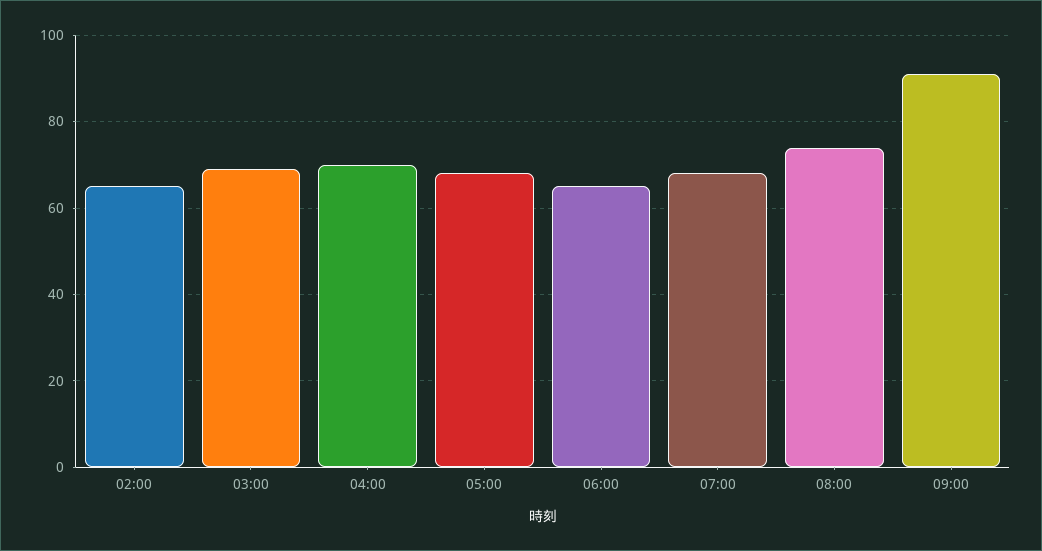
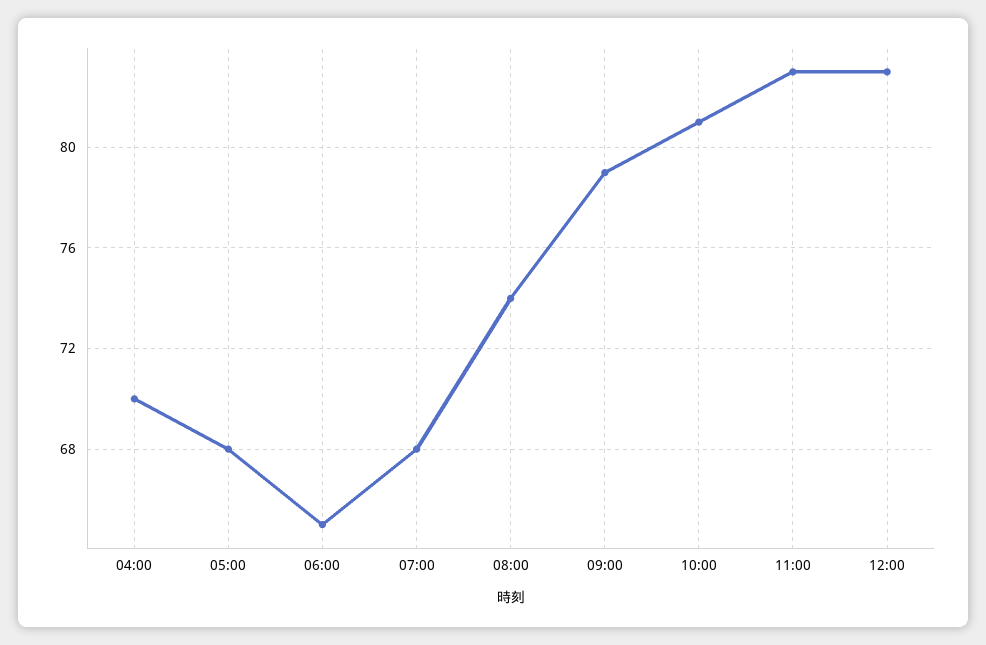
02:00: 65 -> none
03:00: 70 -> none
09:00: 90 -> 79
10:00: none -> 81
11:00: none -> 83
12:00: none -> 83

